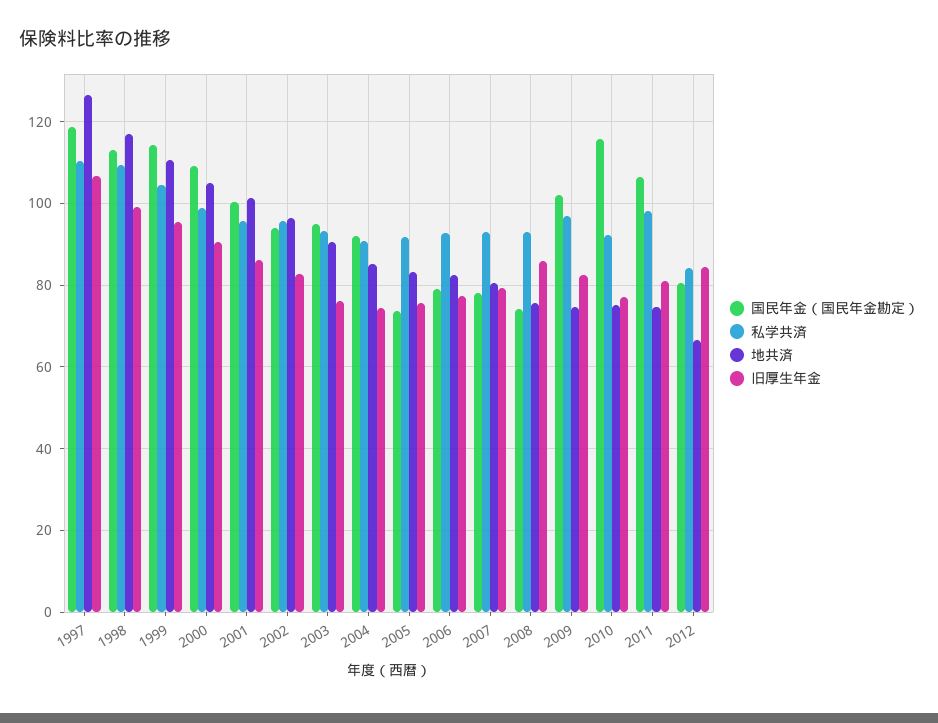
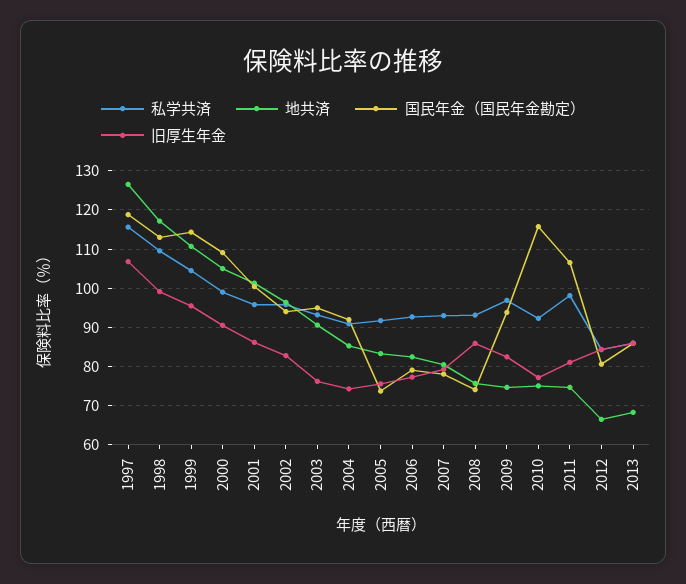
私学共済, 1997: 110 -> 116
国民年金（国民年金勘定）, 2009: 102 -> 94
私学共済, 2013: none -> 86
地共済, 2013: none -> 68
国民年金（国民年金勘定）, 2013: none -> 86
旧厚生年金, 2013: none -> 86

